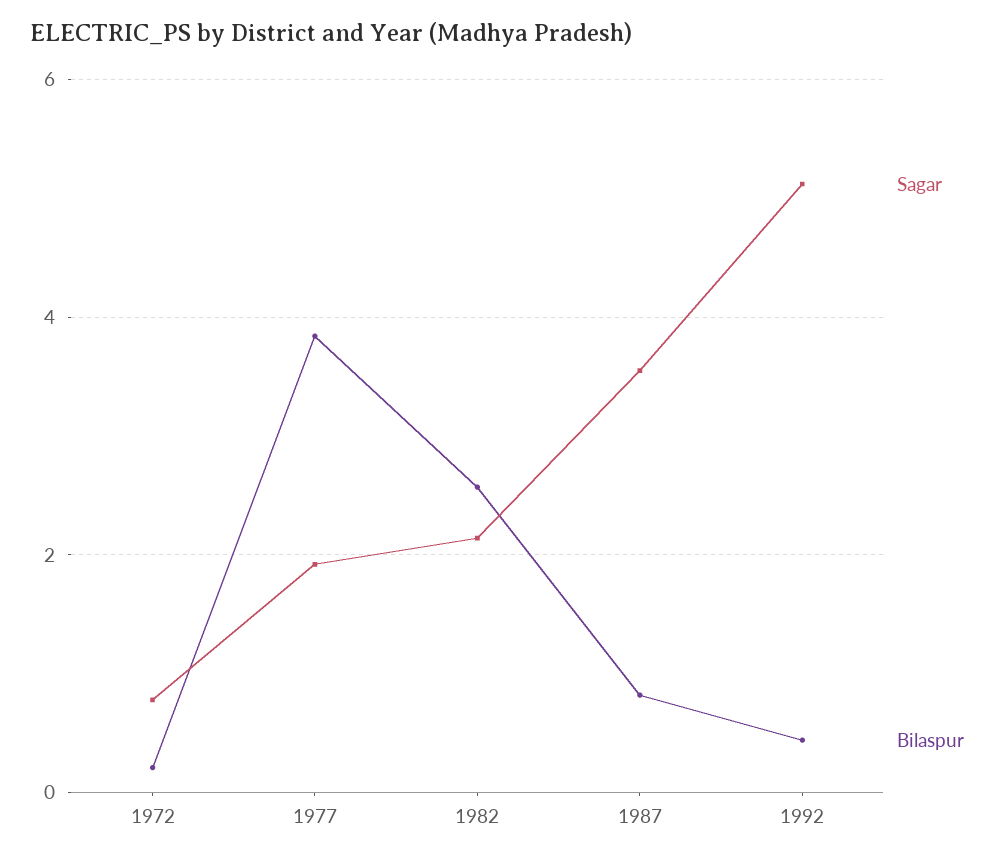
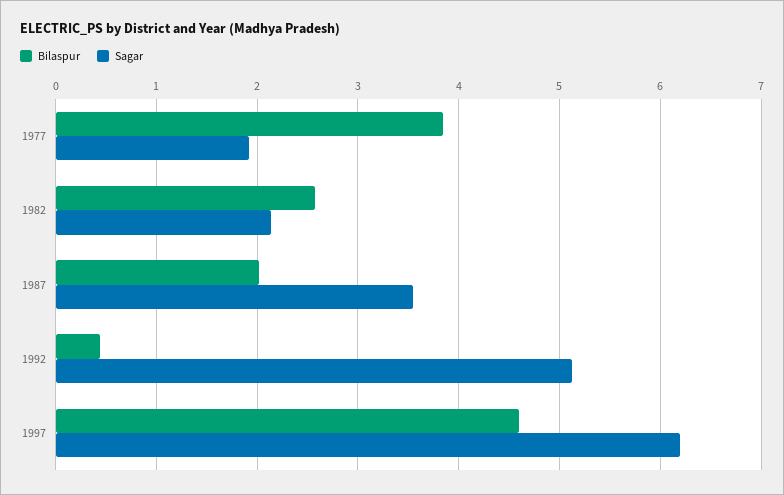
Sagar, 1972: 0.8 -> none
Bilaspur, 1972: 0.2 -> none
Bilaspur, 1987: 0.8 -> 2
Bilaspur, 1997: none -> 4.6
Sagar, 1997: none -> 6.2

